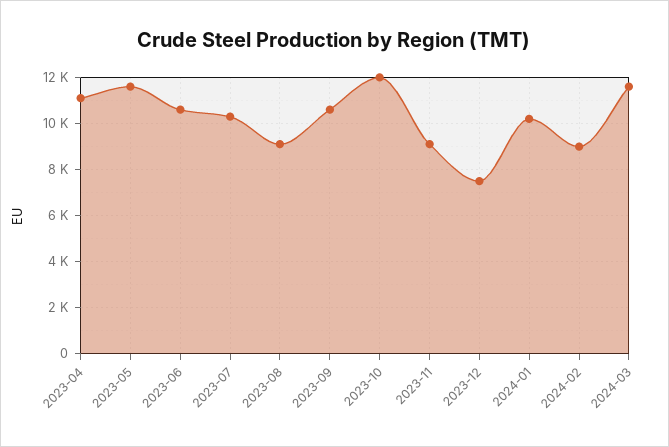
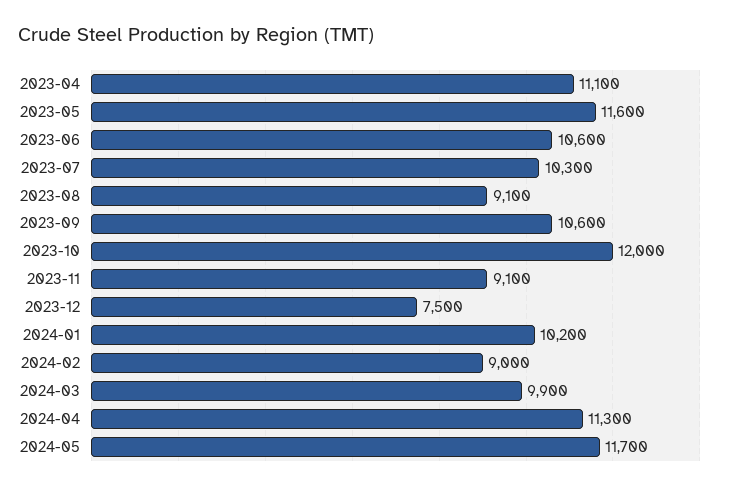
2024-03: 11500 -> 9900
2024-04: none -> 11300
2024-05: none -> 11700

